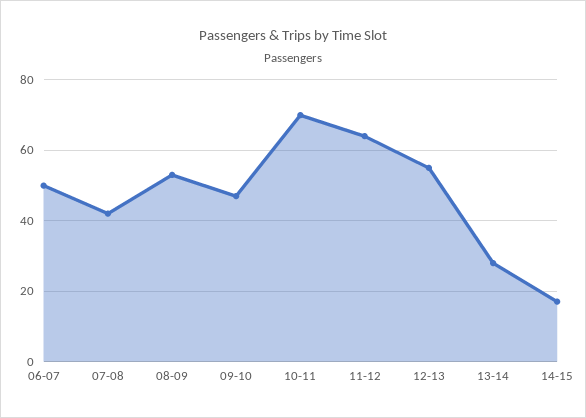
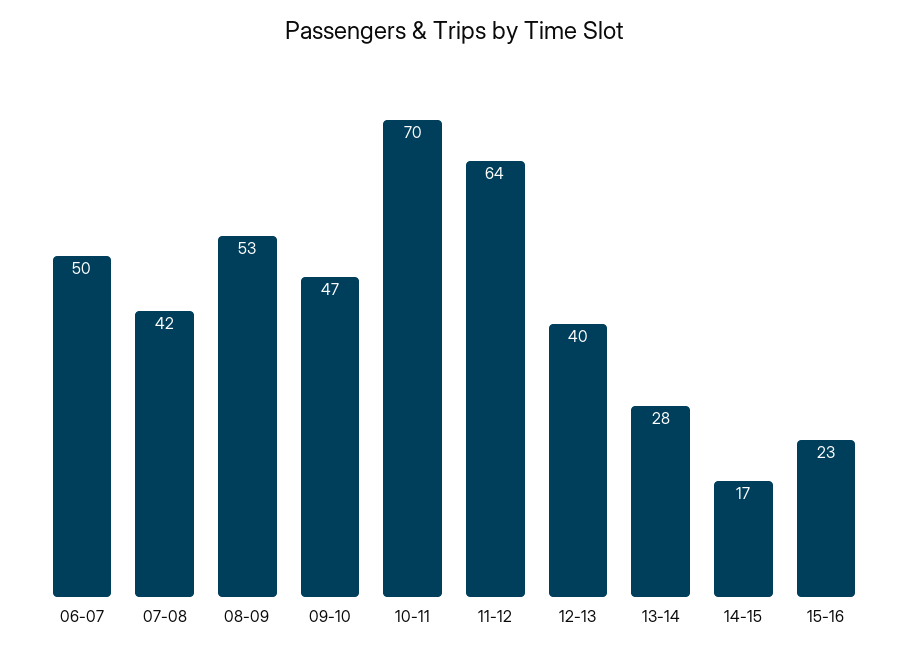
12-13: 55 -> 40
15-16: none -> 23

